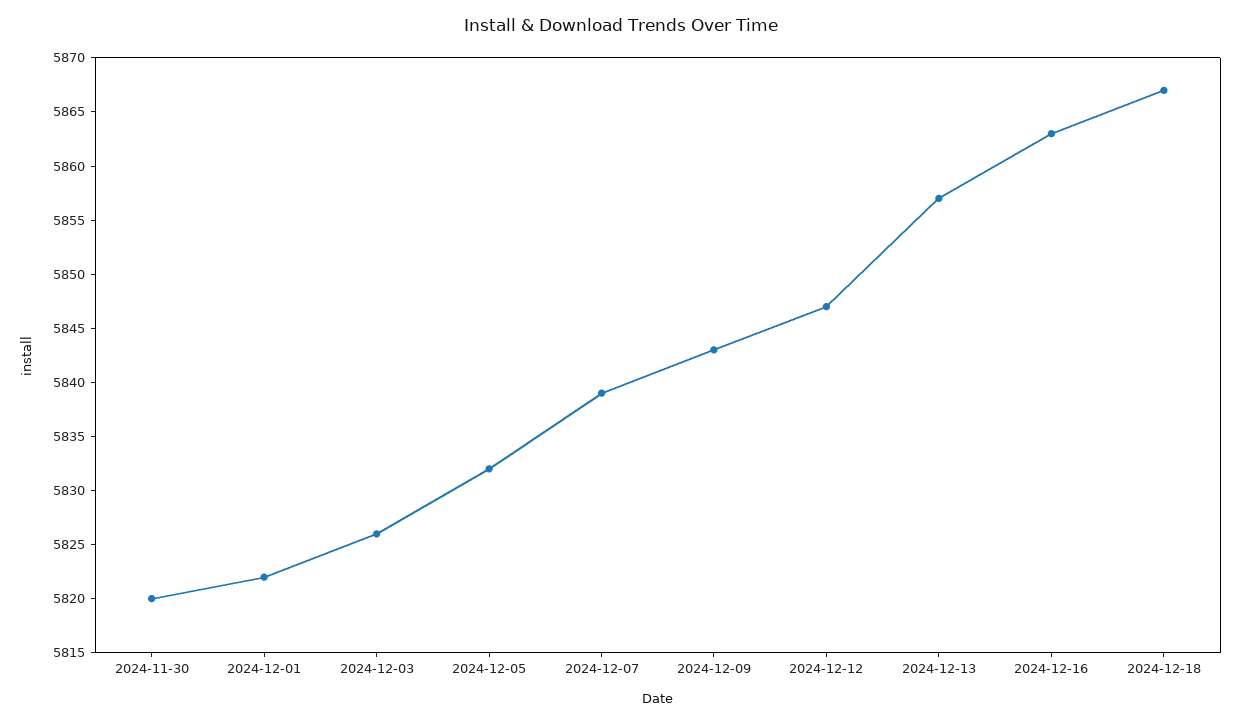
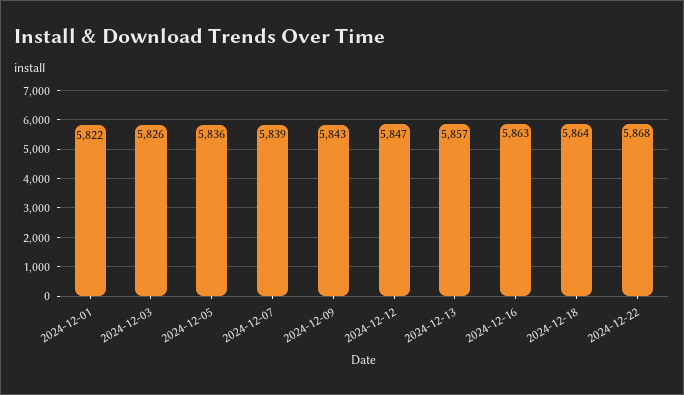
2024-11-30: 5820 -> none
2024-12-05: 5832 -> 5836
2024-12-18: 5867 -> 5864
2024-12-22: none -> 5868

